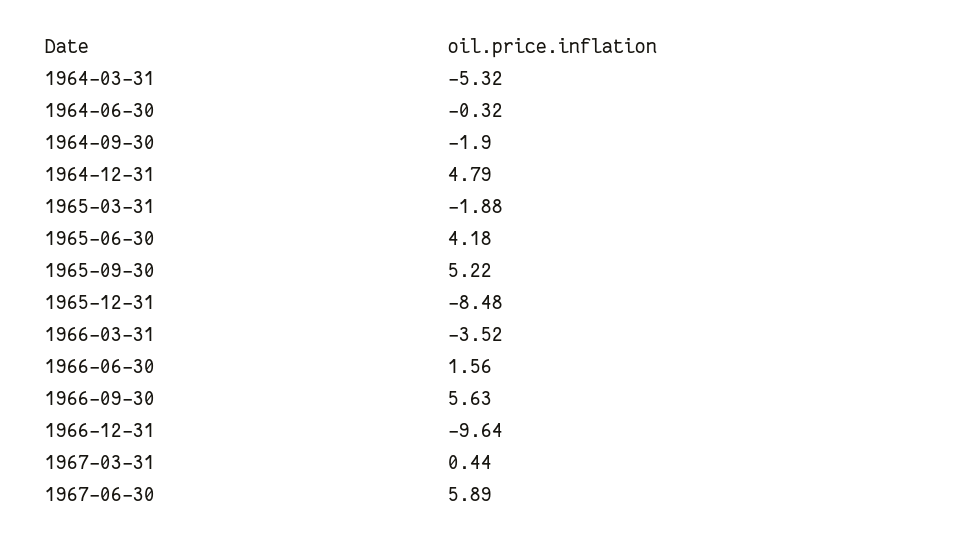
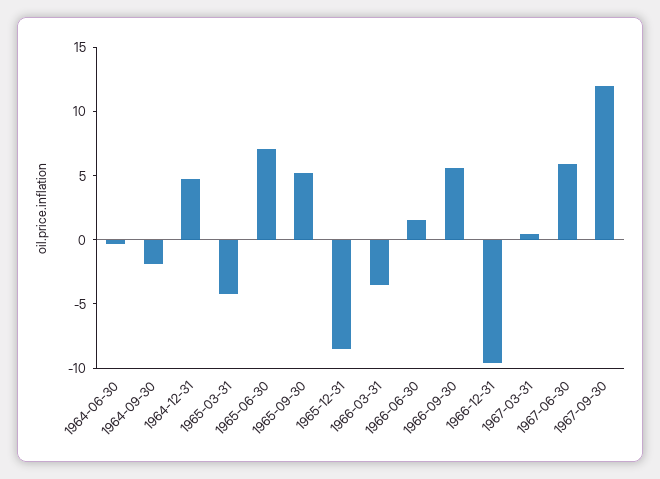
1964-03-31: -5.32 -> none
1965-03-31: -1.88 -> -4
1965-06-30: 4.18 -> 7
1967-09-30: none -> 12

